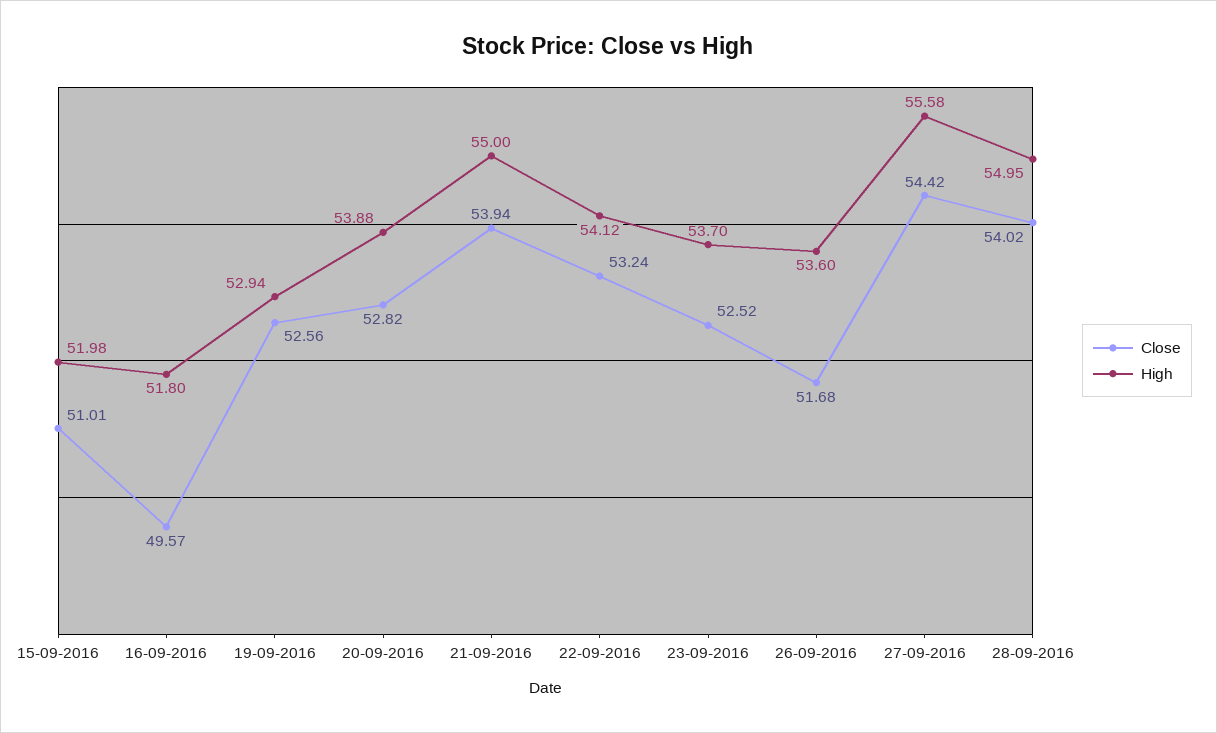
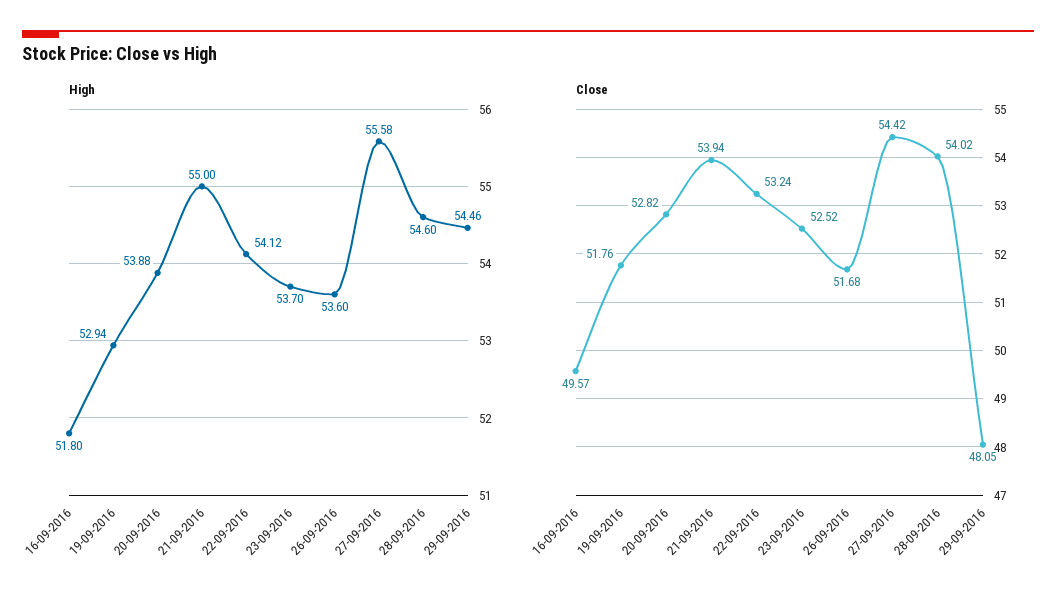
Close, 15-09-2016: 51.01 -> none
High, 15-09-2016: 51.98 -> none
Close, 19-09-2016: 52.56 -> 51.76
High, 28-09-2016: 54.95 -> 54.6
High, 29-09-2016: none -> 54.46
Close, 29-09-2016: none -> 48.05

